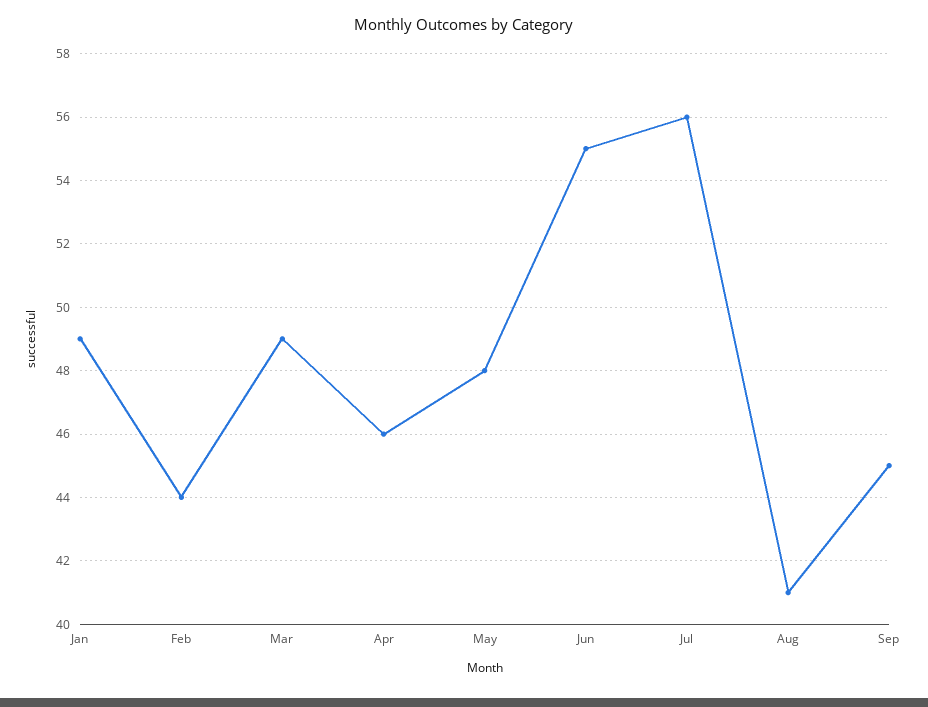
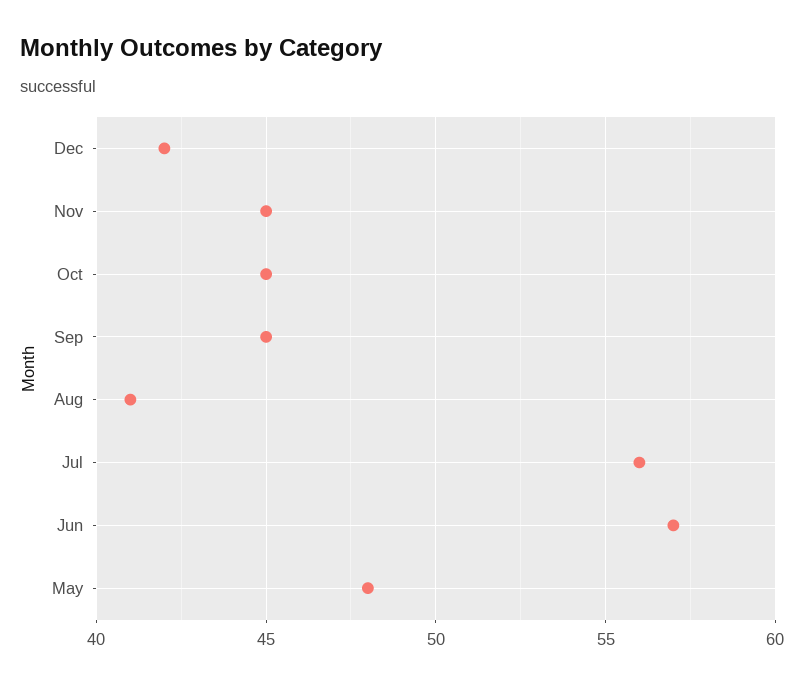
Jan: 49 -> none
Feb: 44 -> none
Mar: 49 -> none
Apr: 46 -> none
Jun: 55 -> 57
Dec: none -> 42
Nov: none -> 45
Oct: none -> 45

